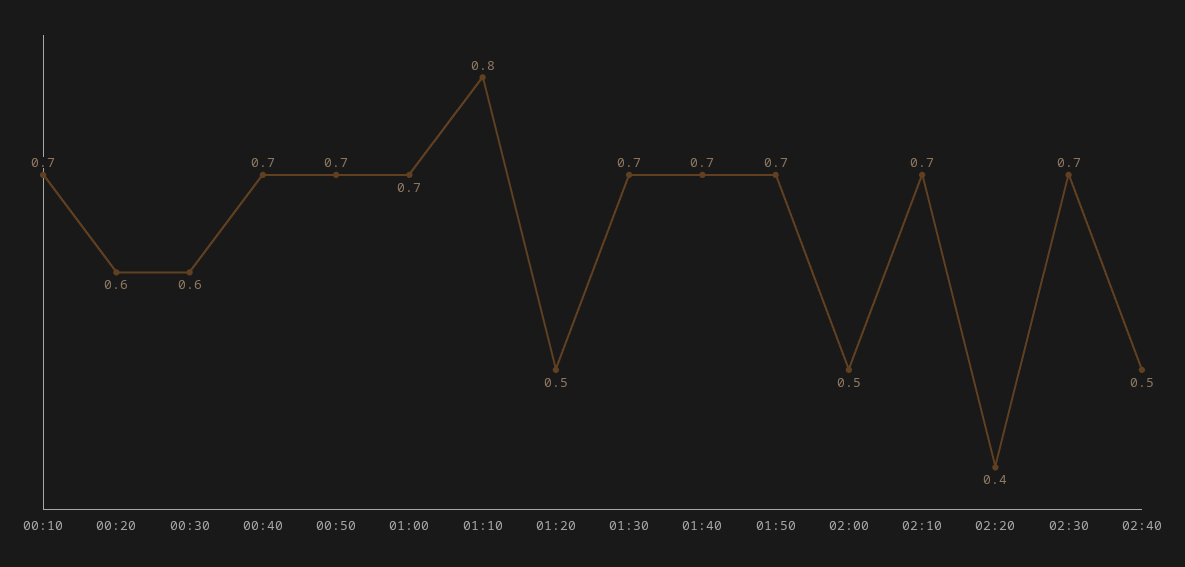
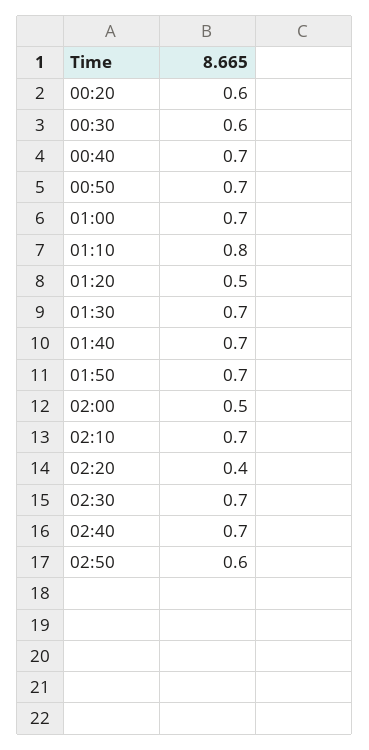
00:10: 0.7 -> none
02:40: 0.5 -> 0.7
02:50: none -> 0.6

